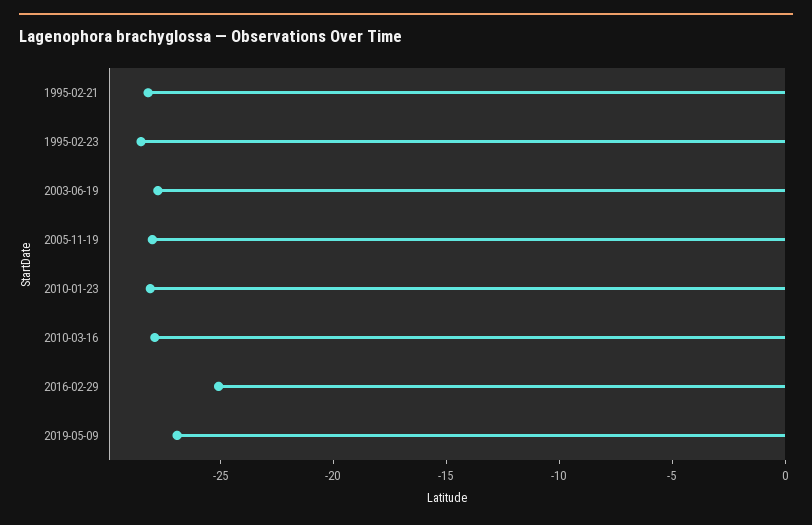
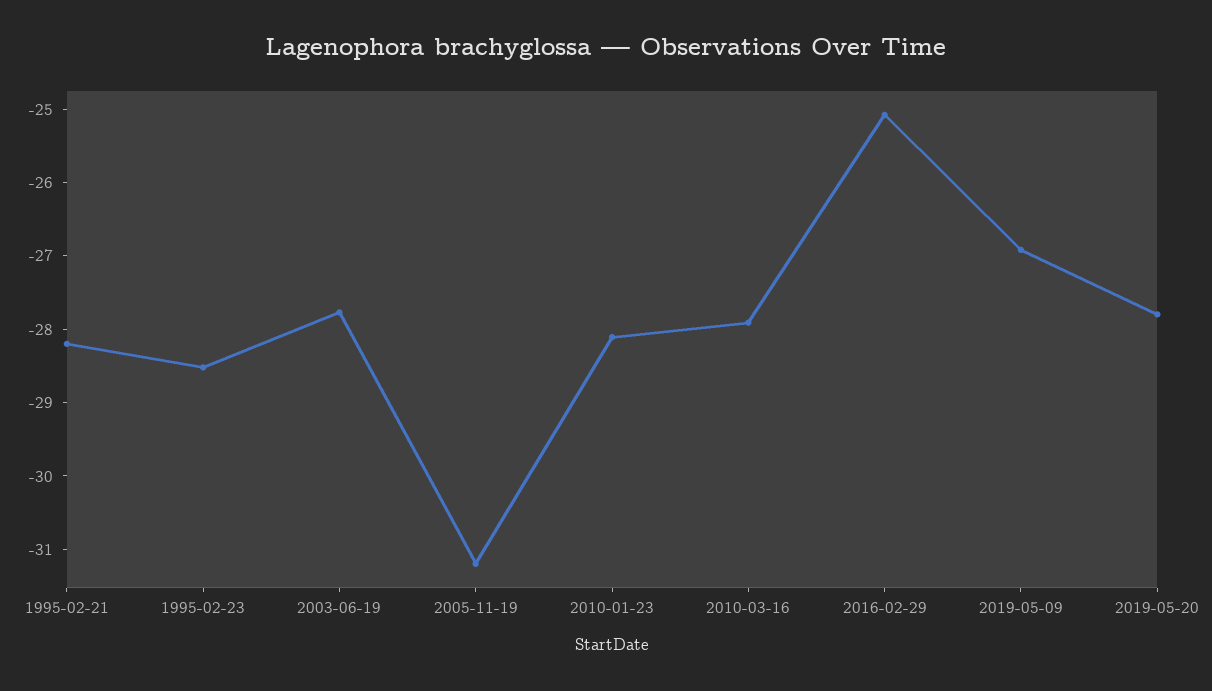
2005-11-19: -28 -> -31.2
2019-05-20: none -> -27.8

